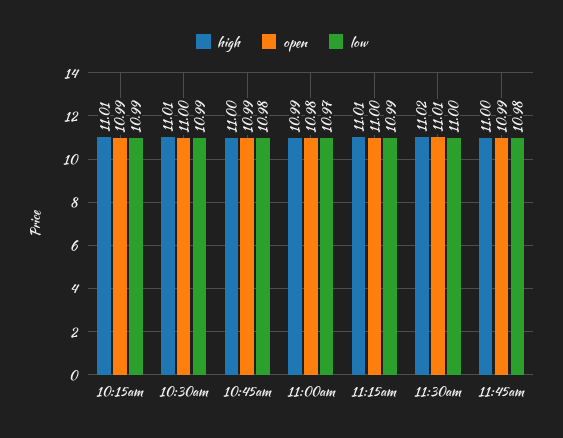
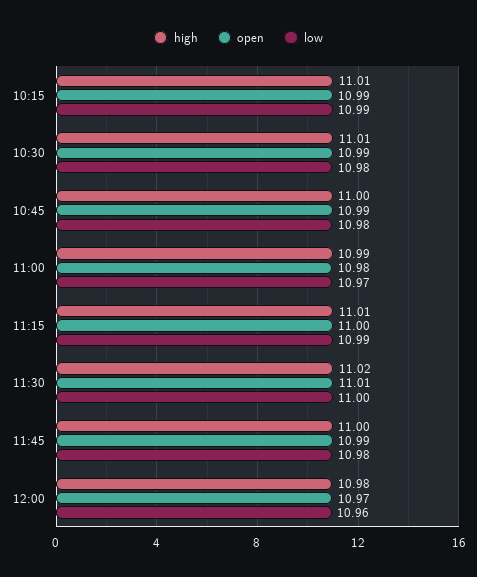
open, 10:30am: 11 -> 10.99
low, 10:30am: 10.99 -> 10.98
high, 12:00: none -> 10.98
open, 12:00: none -> 10.97
low, 12:00: none -> 10.96

